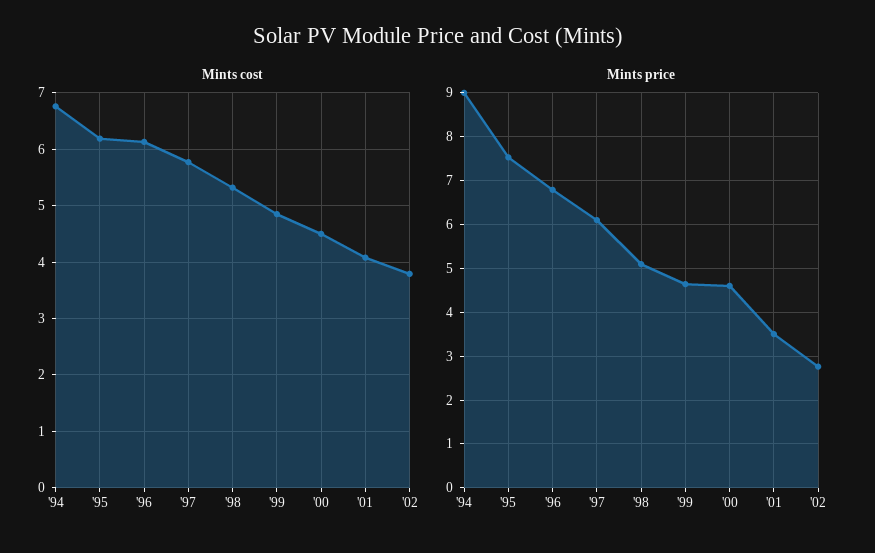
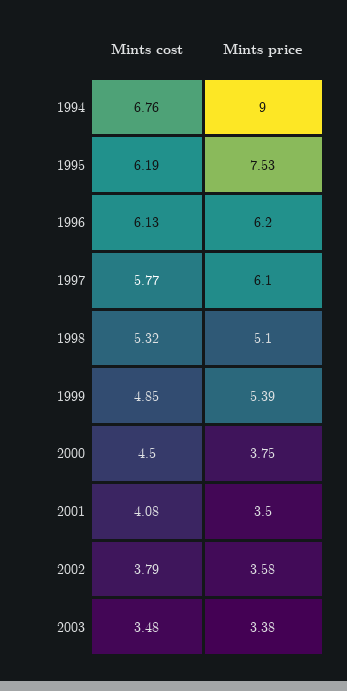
Mints price, '96: 6.8 -> 6.2
Mints price, '99: 4.6 -> 5.39
Mints price, '00: 4.6 -> 3.75
Mints price, '02: 2.8 -> 3.58
Mints cost, 2003: none -> 3.48
Mints price, 2003: none -> 3.38

